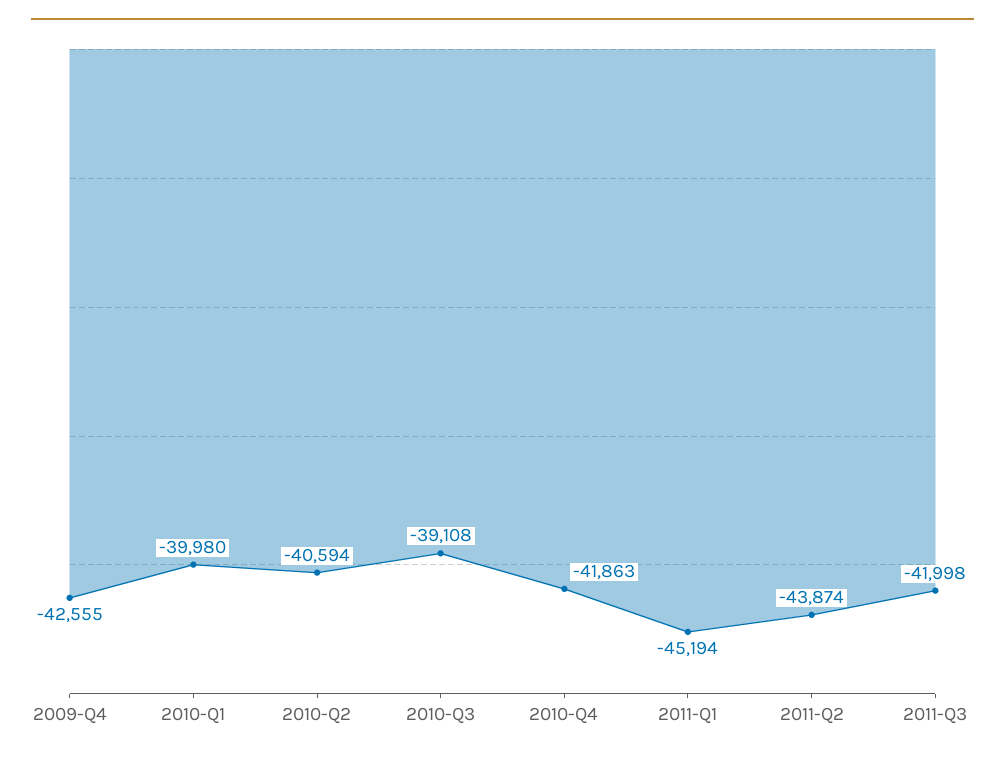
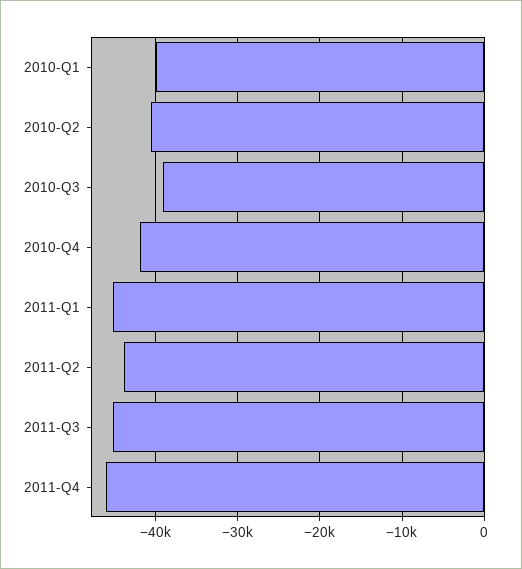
2009-Q4: -42555 -> none
2011-Q3: -41998 -> -45000
2011-Q4: none -> -46000

